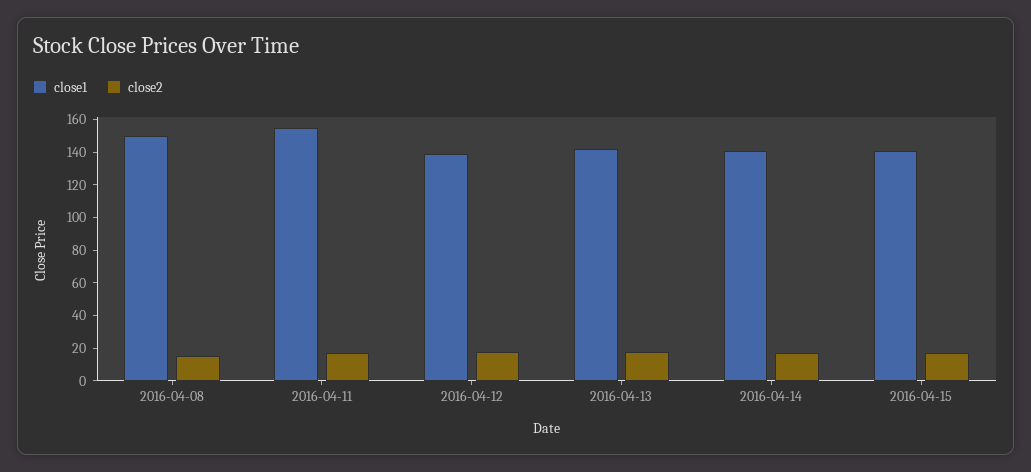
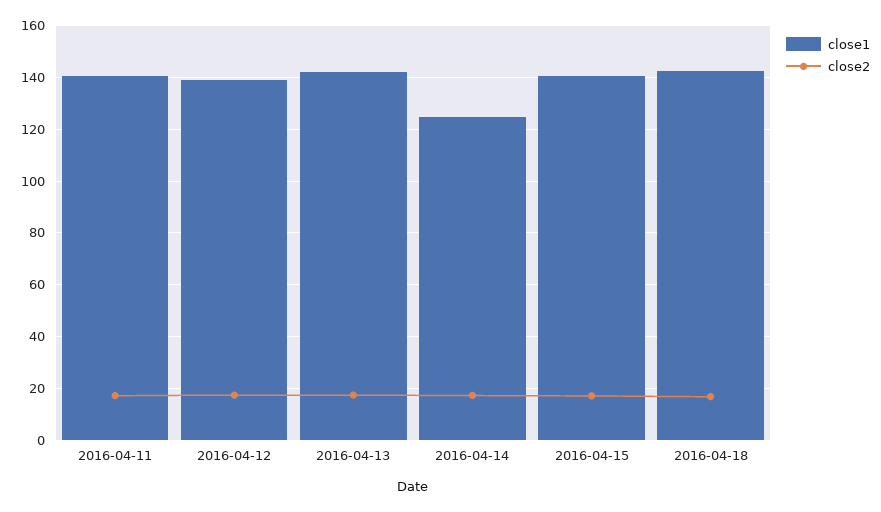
close1, 2016-04-08: 150 -> none
close2, 2016-04-08: 15 -> none
close1, 2016-04-11: 155 -> 140
close1, 2016-04-14: 140 -> 125
close1, 2016-04-18: none -> 142.5
close2, 2016-04-18: none -> 17.5

